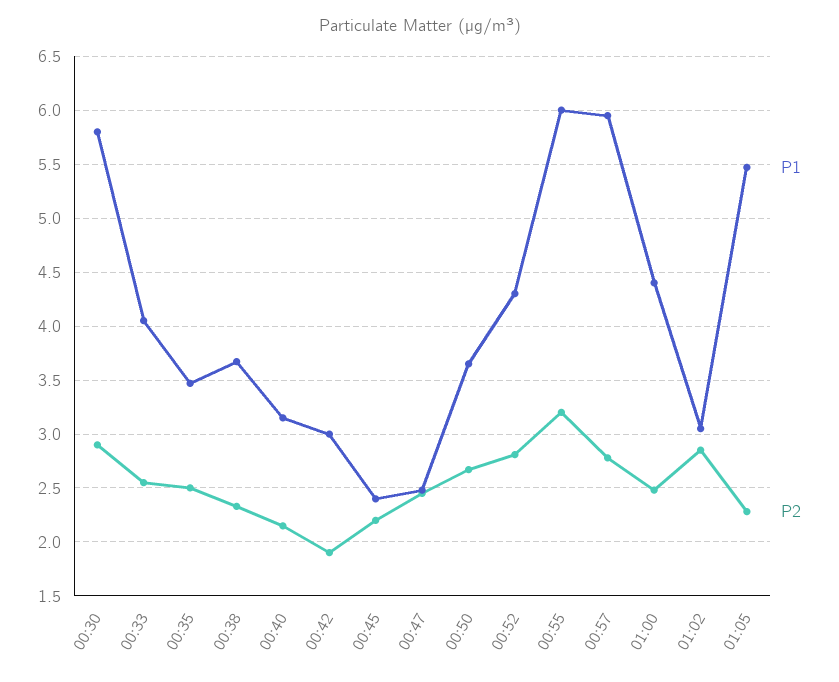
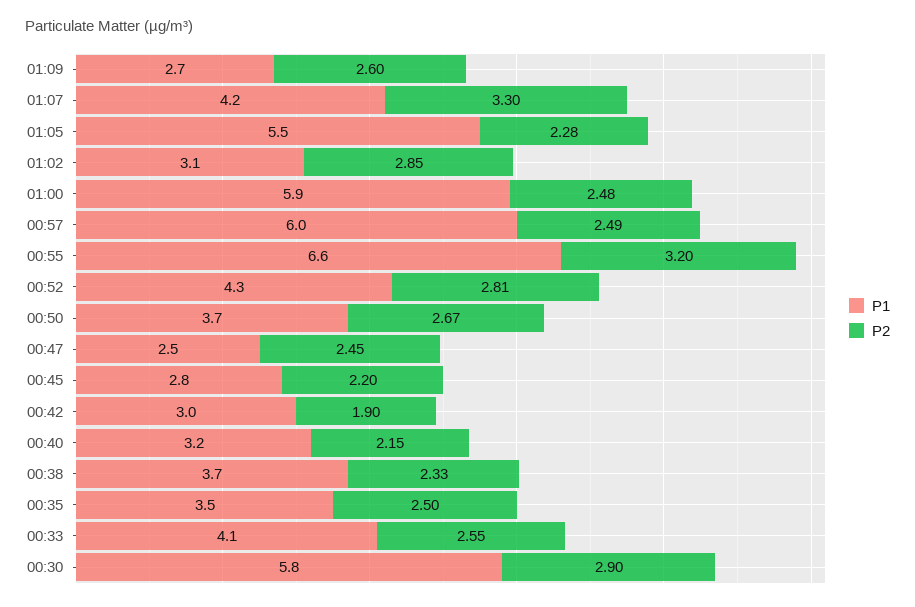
P1, 00:45: 2.4 -> 2.8
P1, 00:55: 6 -> 6.6
P2, 00:57: 2.8 -> 2.49
P1, 01:00: 4.4 -> 5.9
P1, 01:09: none -> 2.7
P2, 01:09: none -> 2.6
P1, 01:07: none -> 4.2
P2, 01:07: none -> 3.3

